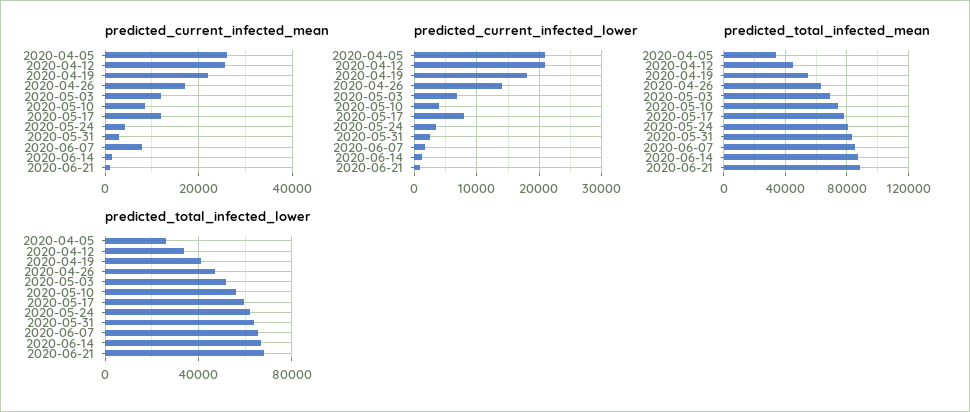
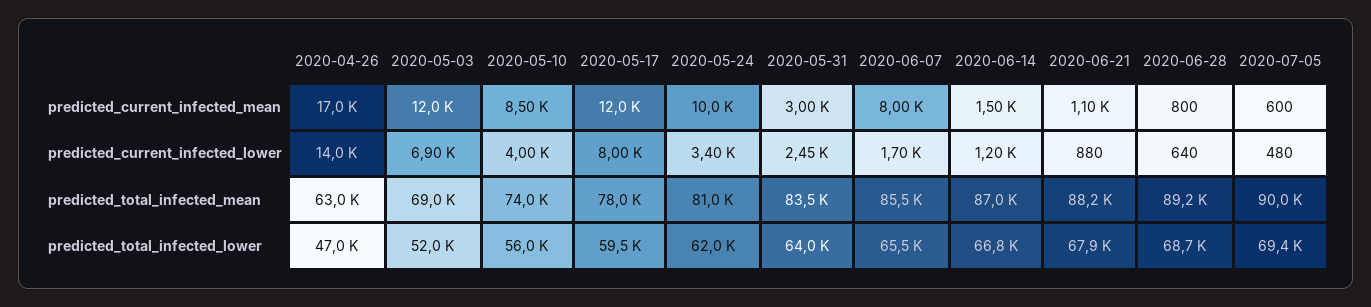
predicted_current_infected_mean, 2020-04-05: 26000 -> none
predicted_current_infected_mean, 2020-04-12: 26000 -> none
predicted_current_infected_mean, 2020-04-19: 22000 -> none
predicted_current_infected_mean, 2020-05-24: 4000 -> 10000
predicted_current_infected_lower, 2020-04-05: 21000 -> none
predicted_current_infected_lower, 2020-04-12: 21000 -> none
predicted_current_infected_lower, 2020-04-19: 18000 -> none
predicted_total_infected_mean, 2020-04-05: 35000 -> none
predicted_total_infected_mean, 2020-04-12: 45000 -> none
predicted_total_infected_mean, 2020-04-19: 55000 -> none
predicted_total_infected_lower, 2020-04-05: 25000 -> none
predicted_total_infected_lower, 2020-04-12: 35000 -> none
predicted_total_infected_lower, 2020-04-19: 40000 -> none
predicted_current_infected_mean, 2020-06-28: none -> 800
predicted_current_infected_mean, 2020-07-05: none -> 600
predicted_current_infected_lower, 2020-06-28: none -> 640
predicted_current_infected_lower, 2020-07-05: none -> 480
predicted_total_infected_mean, 2020-06-28: none -> 89200
predicted_total_infected_mean, 2020-07-05: none -> 90000
predicted_total_infected_lower, 2020-06-28: none -> 68700
predicted_total_infected_lower, 2020-07-05: none -> 69400

